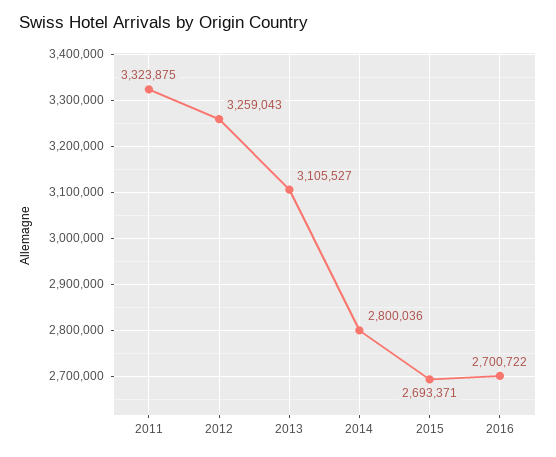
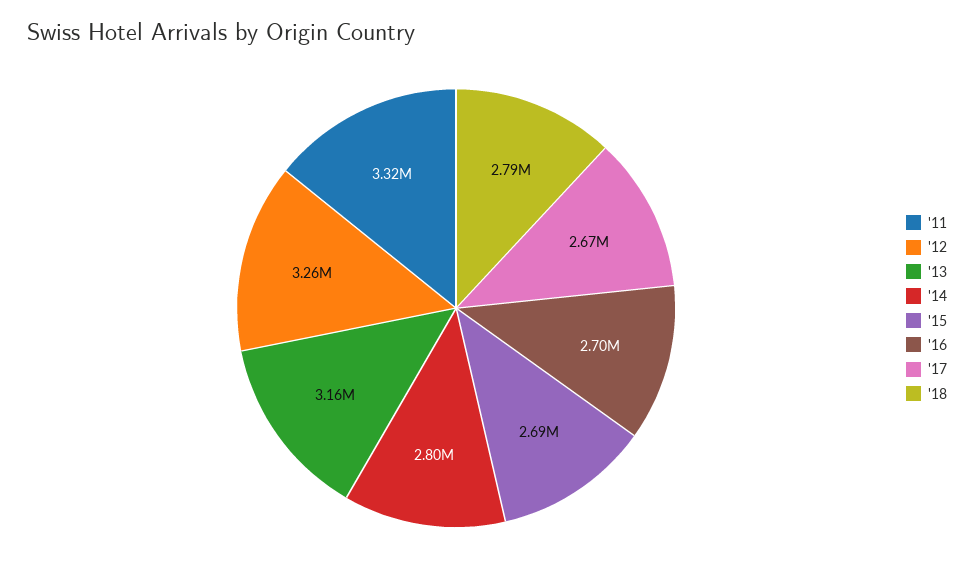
2013: 3105527 -> 3160000
'17: none -> 2670000
'18: none -> 2790000

